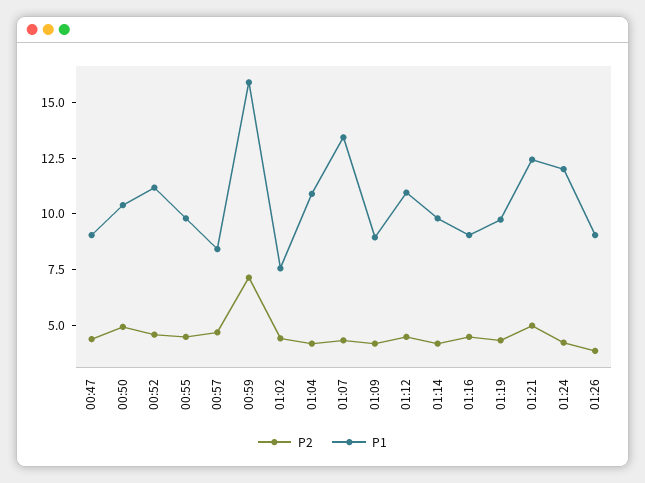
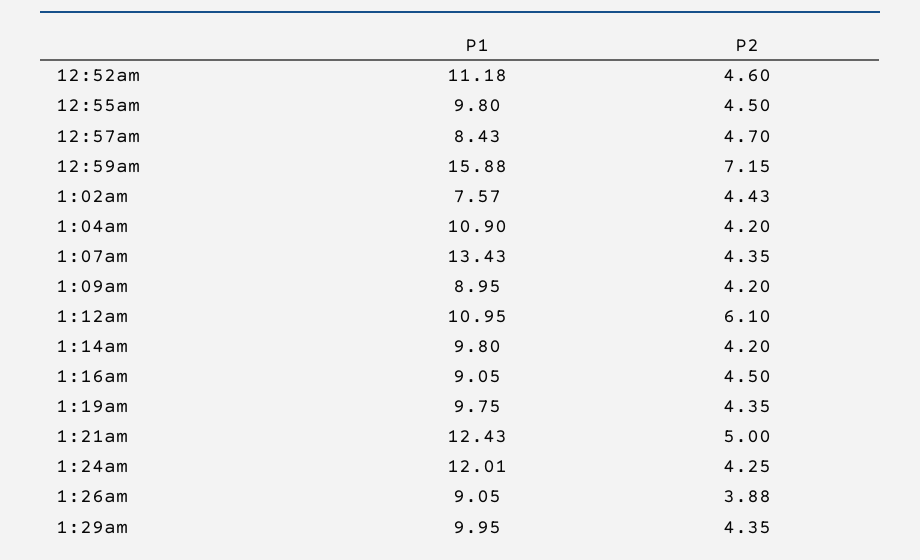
P2, 00:47: 4.5 -> none
P1, 00:47: 9 -> none
P2, 00:50: 5 -> none
P1, 00:50: 10.5 -> none
P2, 01:12: 4.5 -> 6.1
P1, 1:29am: none -> 9.95
P2, 1:29am: none -> 4.35

